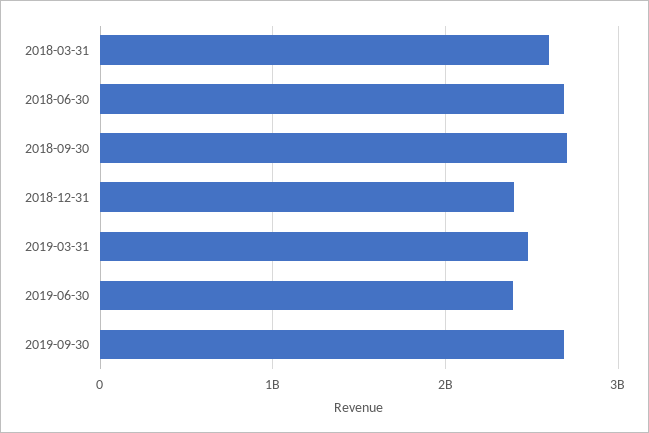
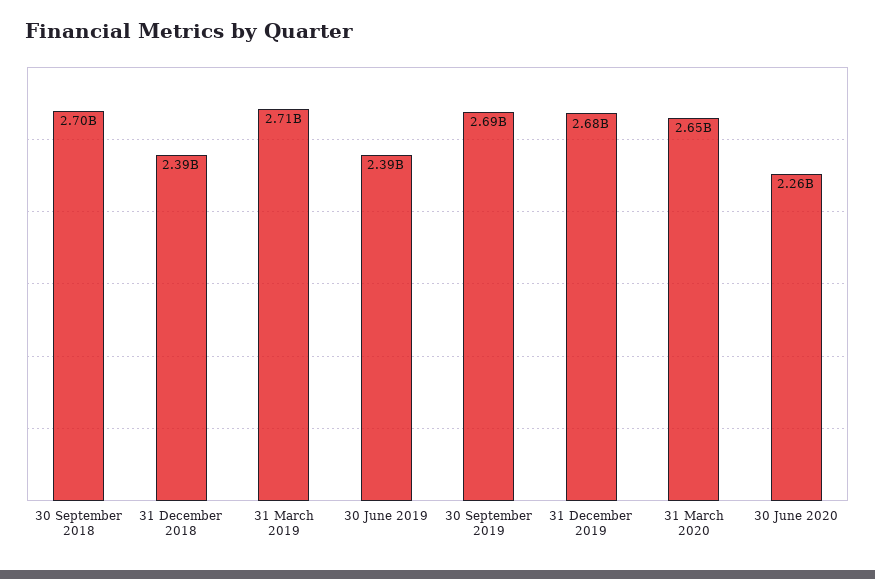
2018-03-31: 2600000000 -> none
2018-06-30: 2700000000 -> none
2019-03-31: 2500000000 -> 2710000000
31 December 2019: none -> 2680000000
31 March 2020: none -> 2650000000
30 June 2020: none -> 2260000000

